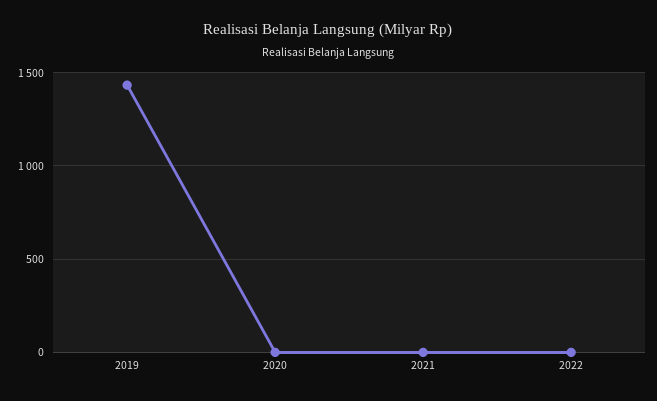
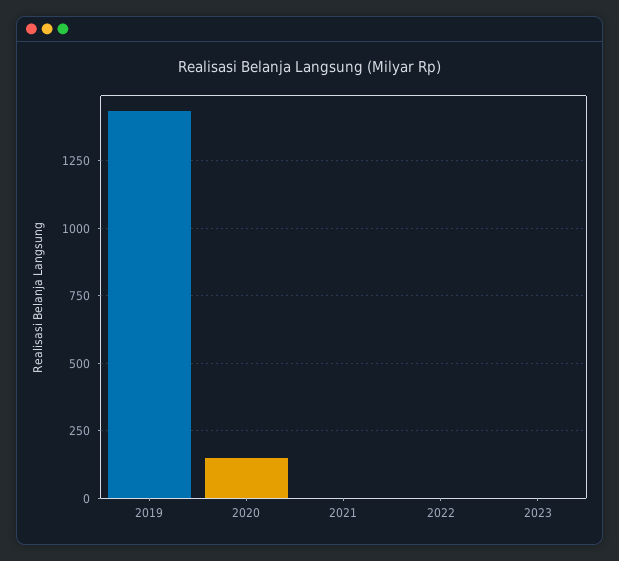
2020: 0 -> 150
2023: none -> 0

